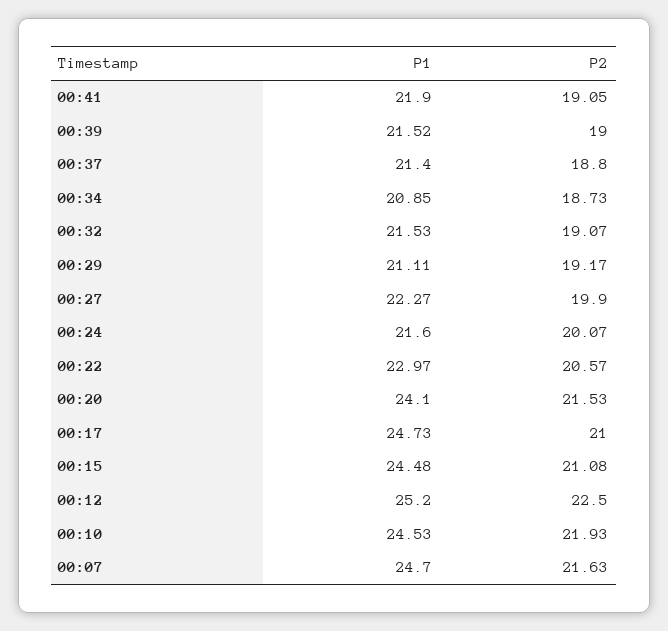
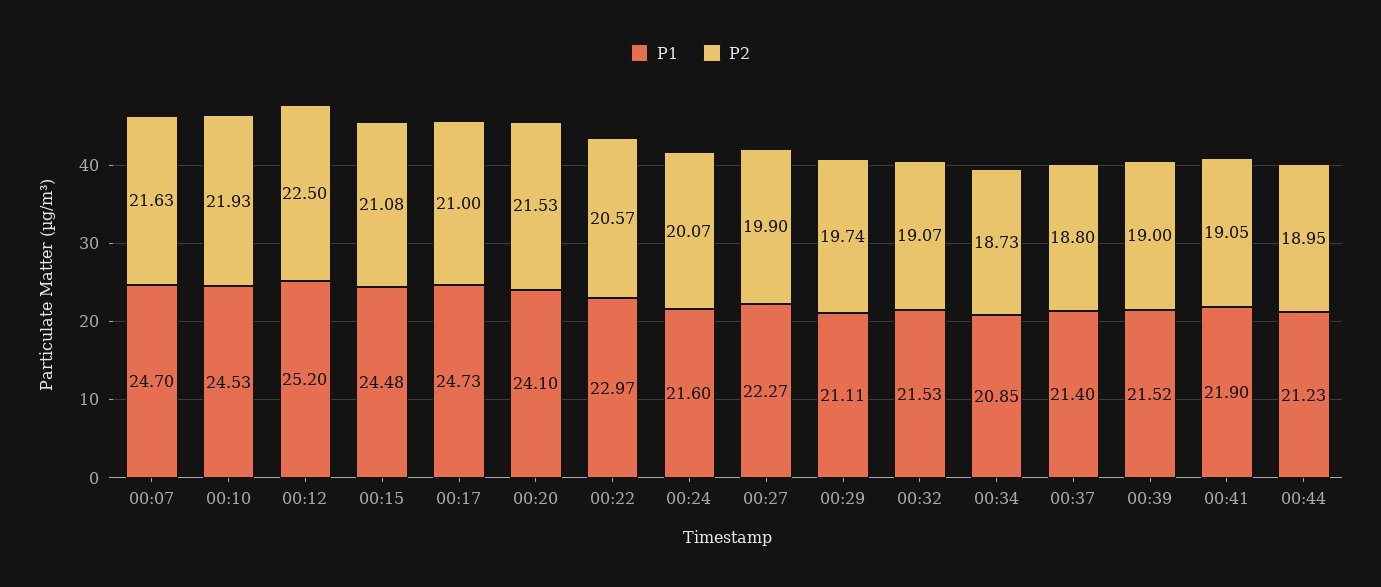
P2, 00:29: 19.17 -> 19.74
P1, 00:44: none -> 21.23
P2, 00:44: none -> 18.95

